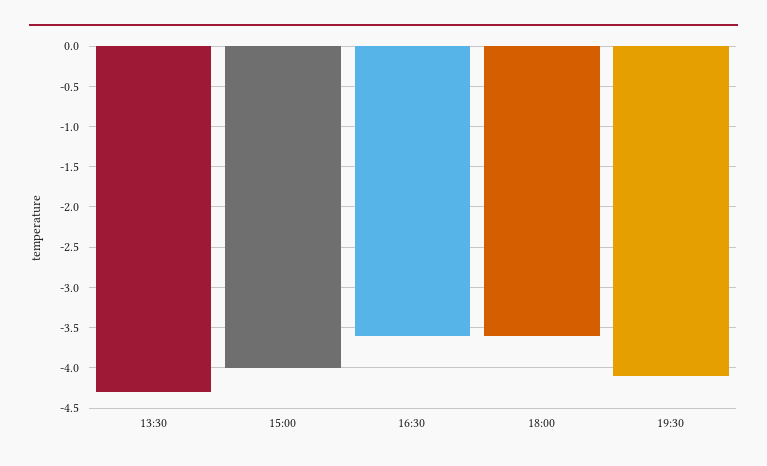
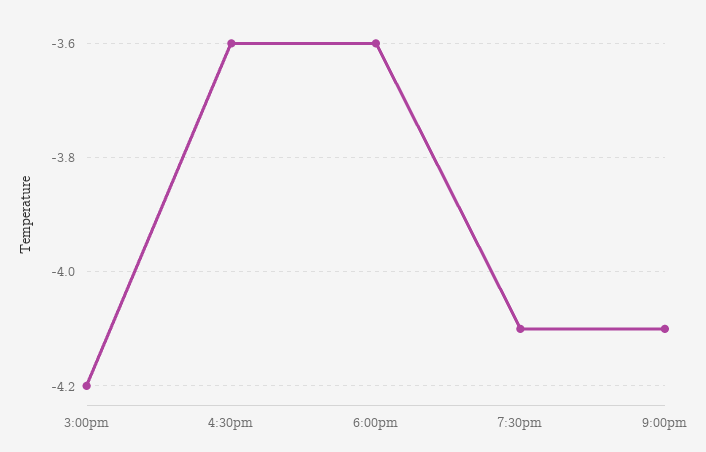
13:30: -4.3 -> none
15:00: -4 -> -4.2
9:00pm: none -> -4.1

